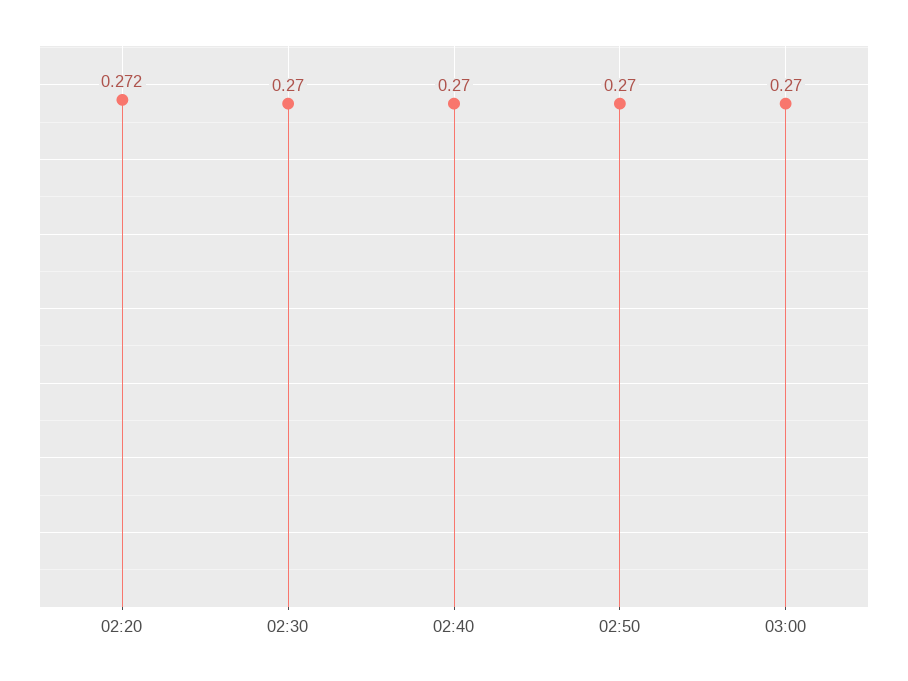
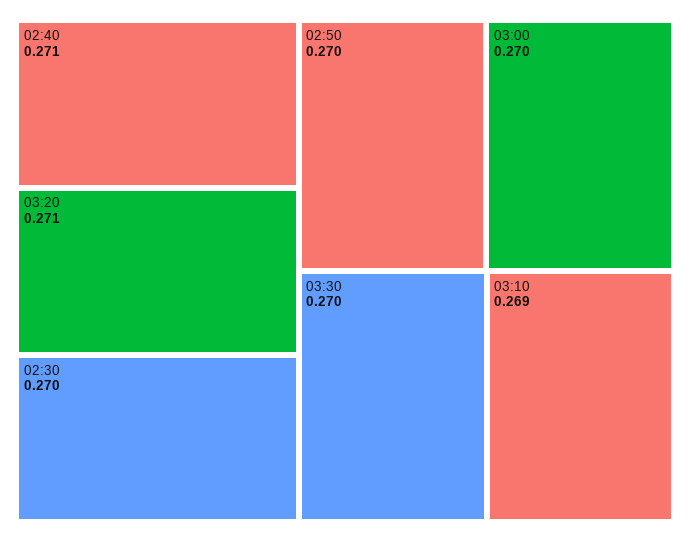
02:20: 0.272 -> none
02:40: 0.27 -> 0.271
03:20: none -> 0.271
03:30: none -> 0.27
03:10: none -> 0.269

